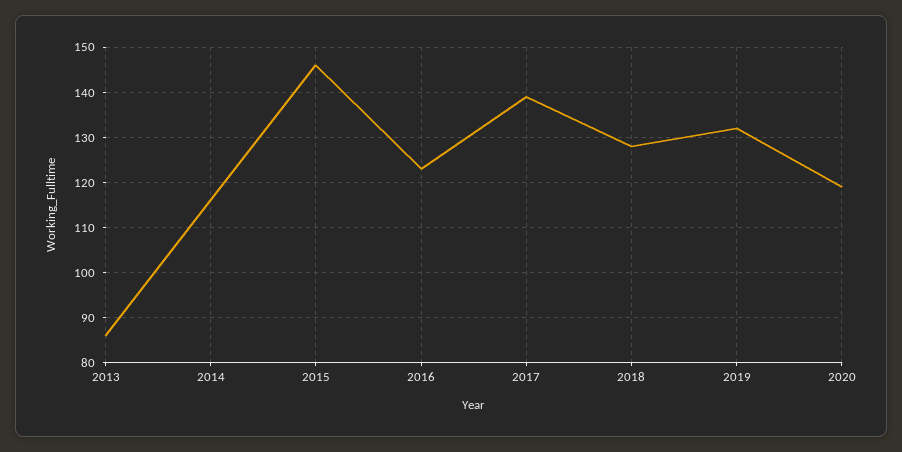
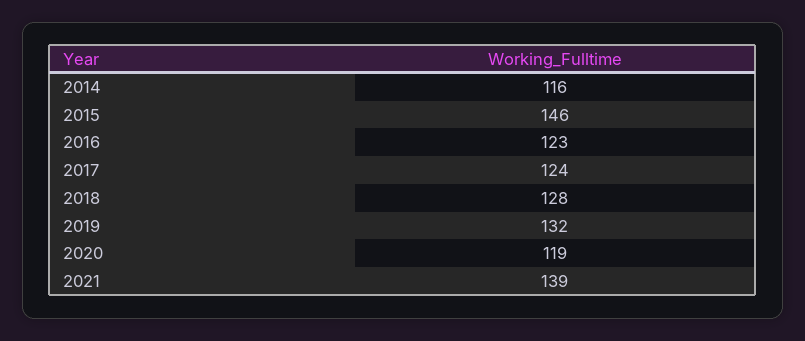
2013: 85 -> none
2017: 140 -> 124
2021: none -> 139

